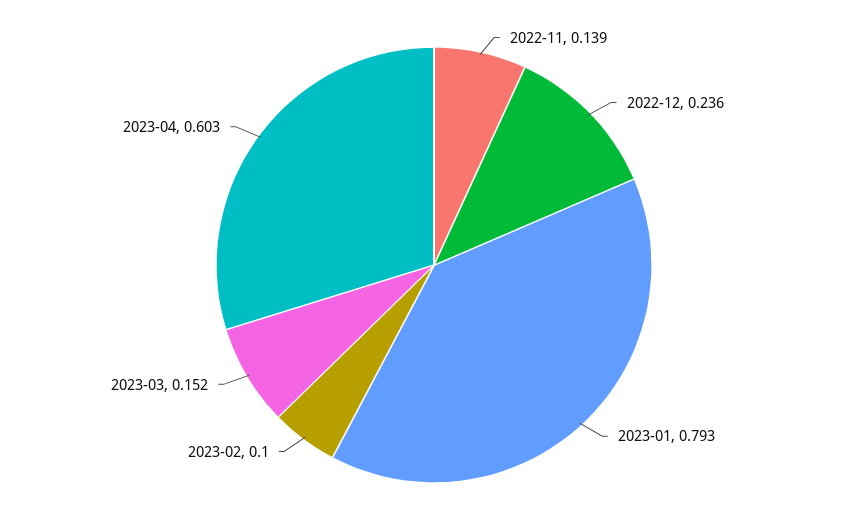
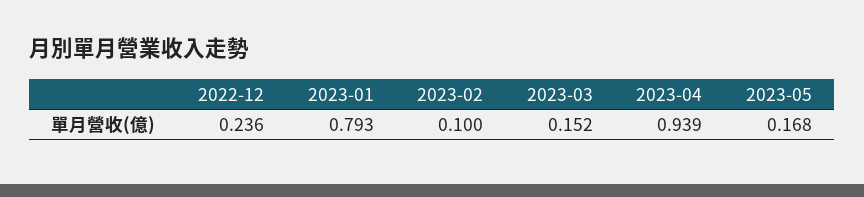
2022-11: 0.139 -> none
2023-04: 0.603 -> 0.939
2023-05: none -> 0.168

